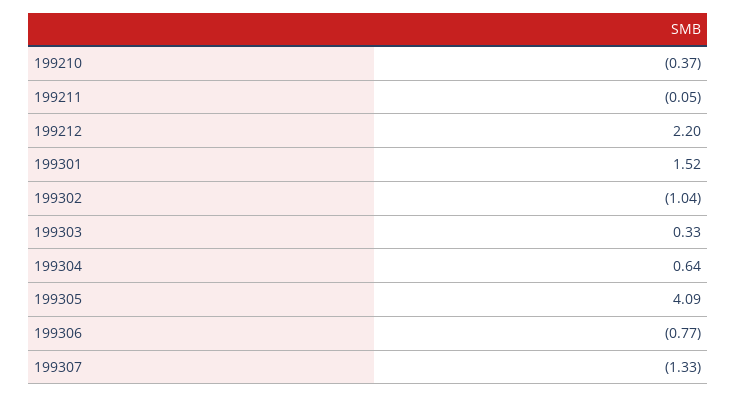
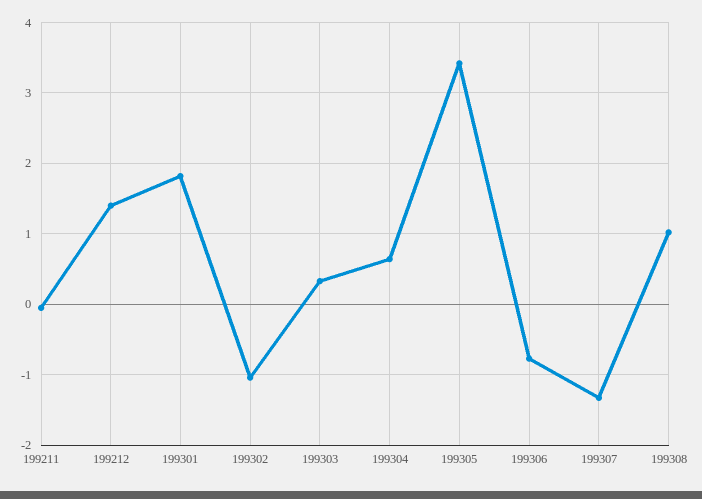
199210: -0.37 -> none
199212: 2.2 -> 1.4
199301: 1.52 -> 1.8
199305: 4.09 -> 3.4
199308: none -> 1

